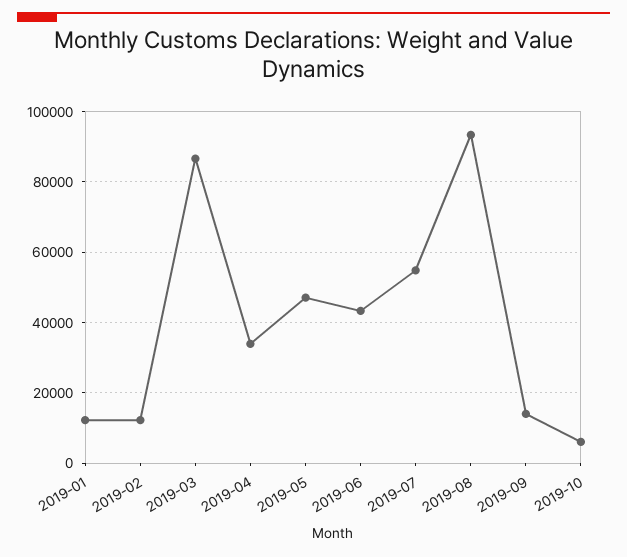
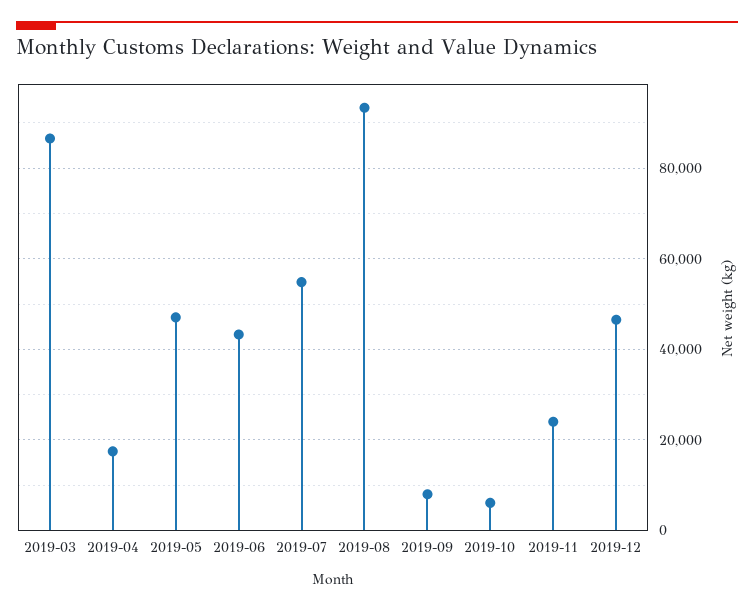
2019-01: 12000 -> none
2019-02: 12000 -> none
2019-04: 34000 -> 18000
2019-09: 14000 -> 8000
2019-11: none -> 24000
2019-12: none -> 46000

